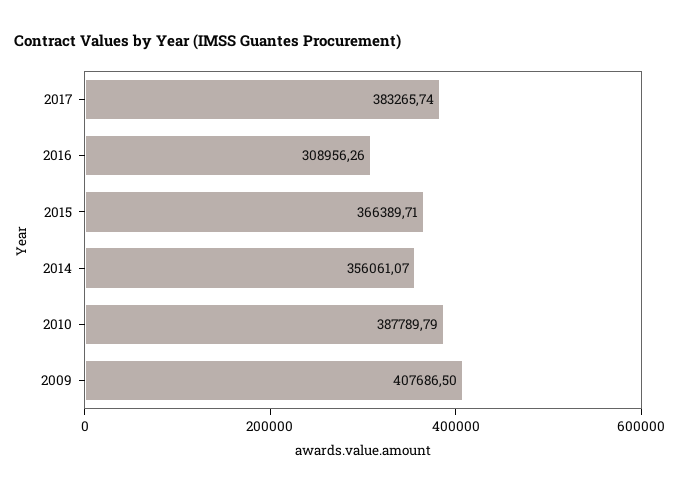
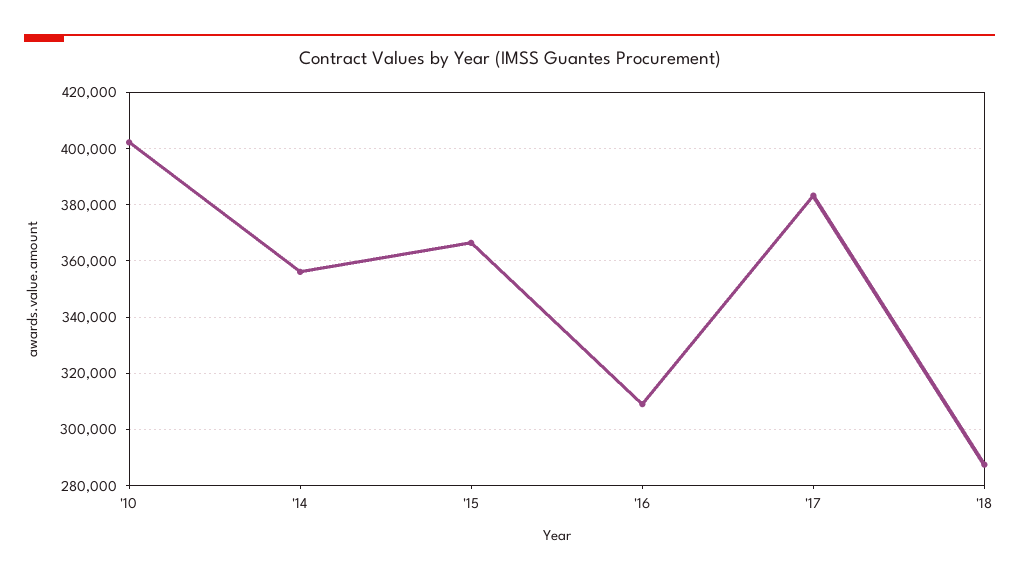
2010: 387789.79 -> 402500
2009: 407686.5 -> none
'18: none -> 287500

